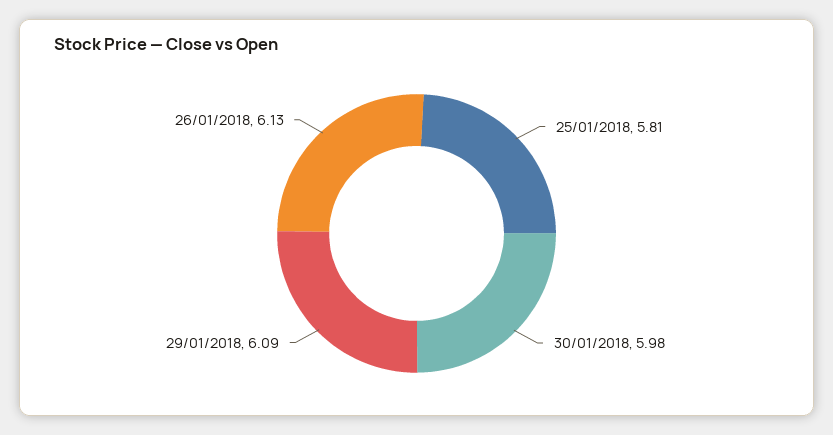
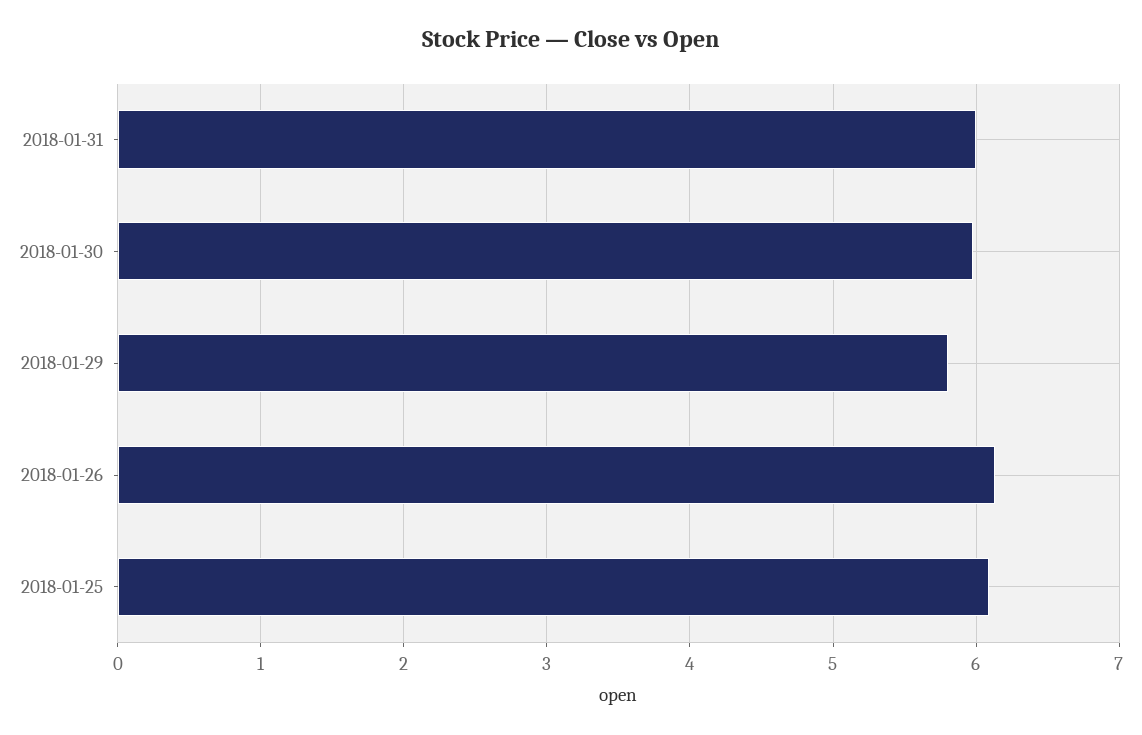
25/01/2018: 5.81 -> 6.1
29/01/2018: 6.09 -> 5.8
2018-01-31: none -> 6

